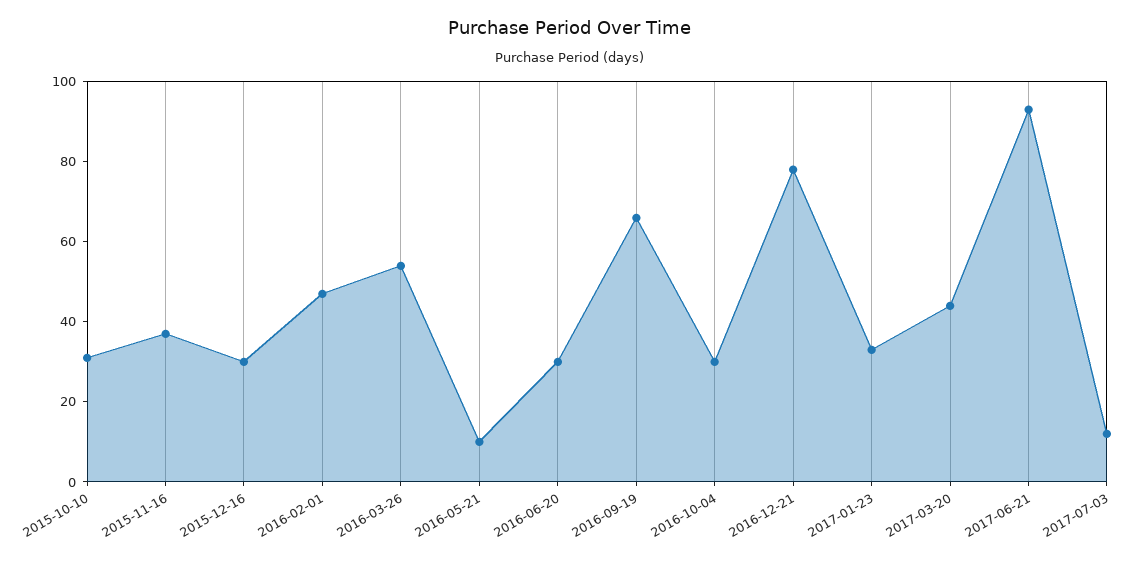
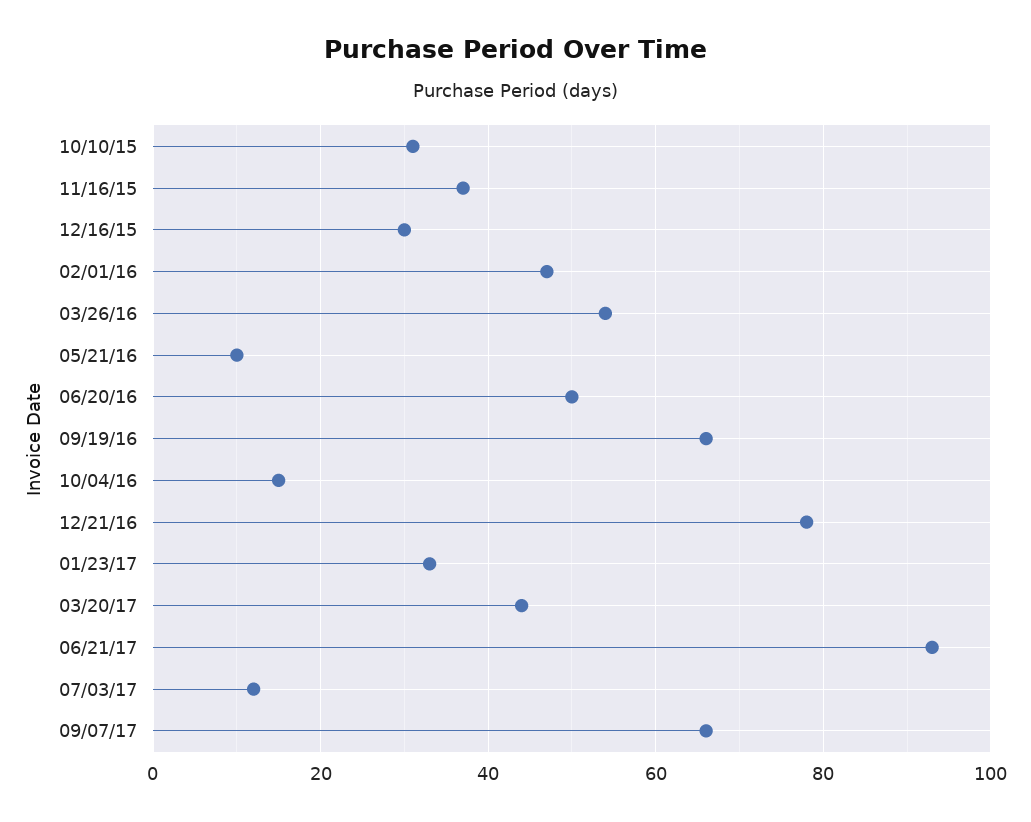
2016-06-20: 30 -> 50
2016-10-04: 30 -> 15
09/07/17: none -> 65

